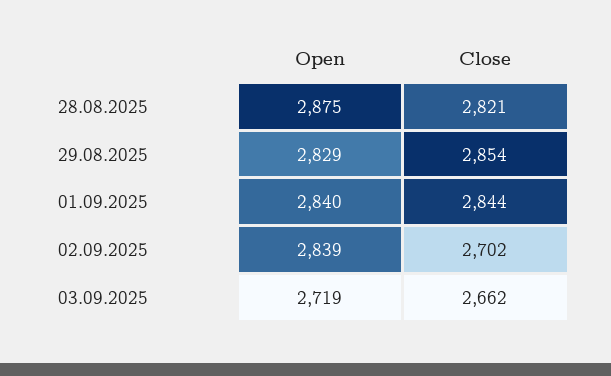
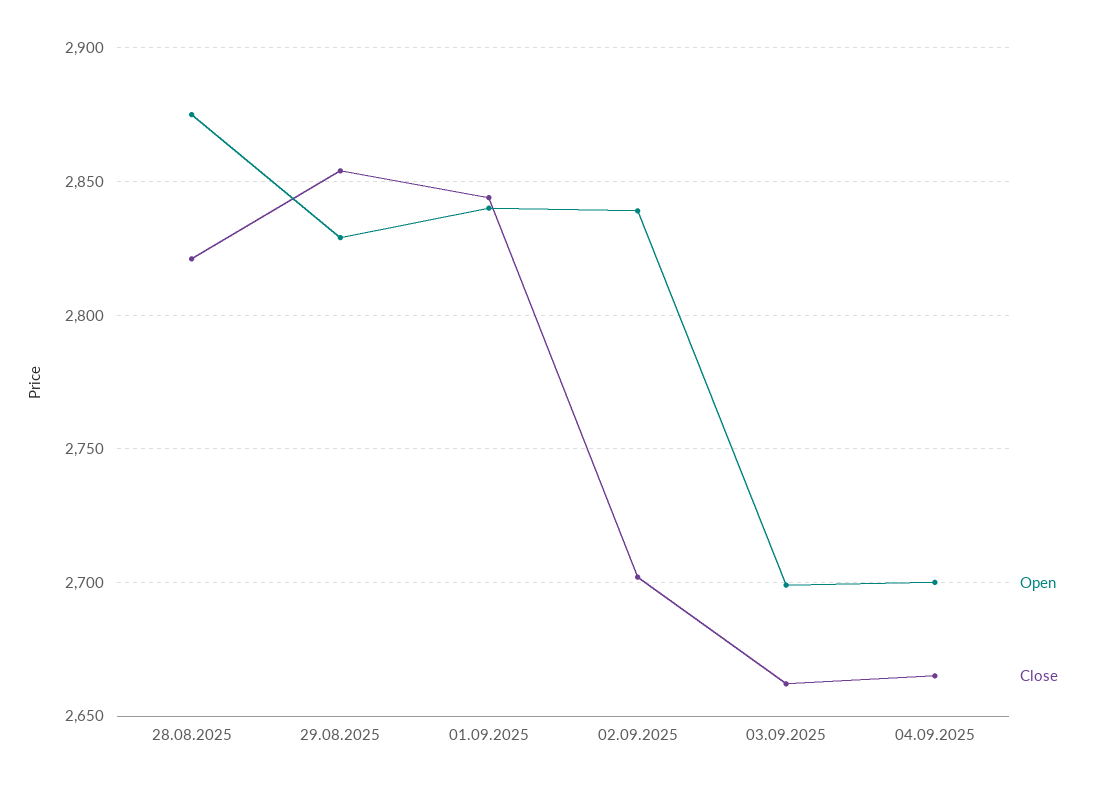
Open, 03.09.2025: 2719 -> 2700
Open, 04.09.2025: none -> 2700
Close, 04.09.2025: none -> 2665

